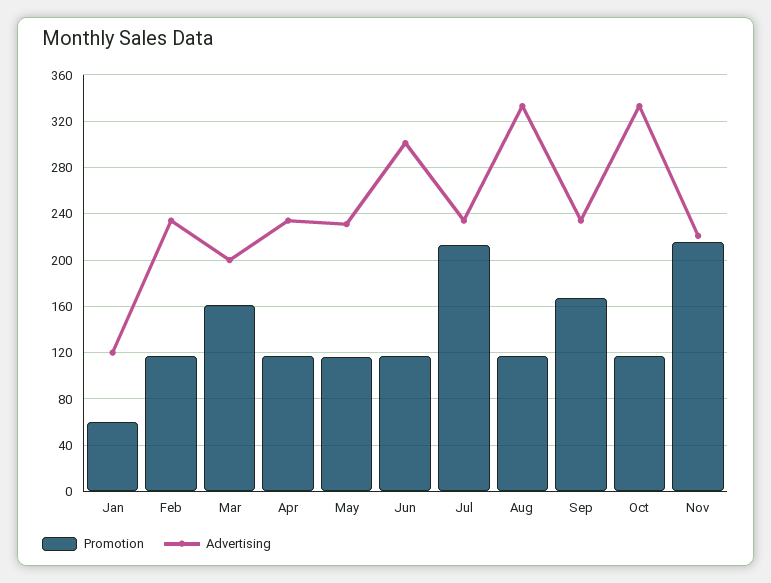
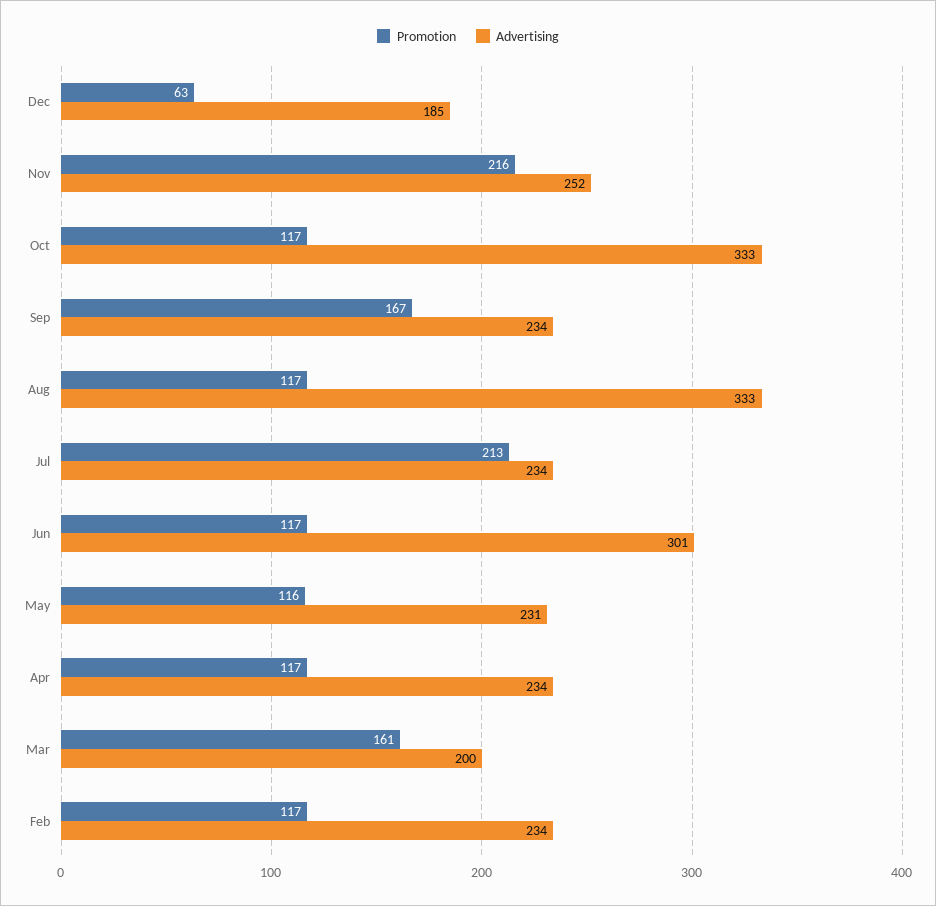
Promotion, Jan: 60 -> none
Advertising, Jan: 120 -> none
Advertising, Nov: 220 -> 252
Promotion, Dec: none -> 63
Advertising, Dec: none -> 185

